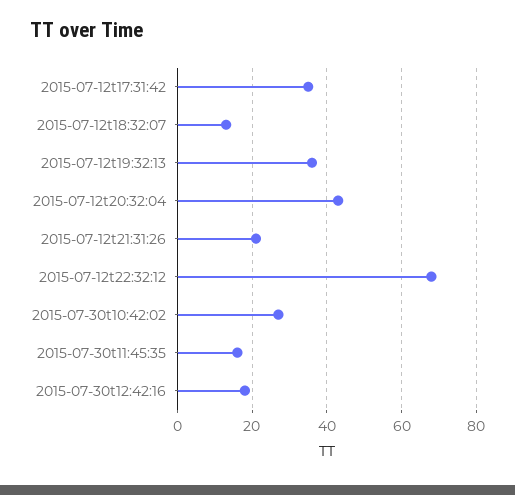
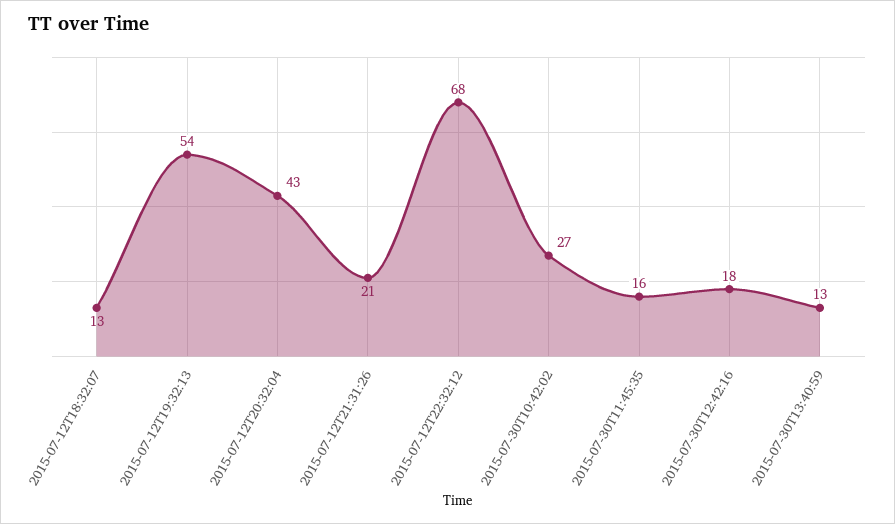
2015-07-12t17:31:42: 35 -> none
2015-07-12t19:32:13: 35 -> 54
2015-07-30T13:40:59: none -> 13

